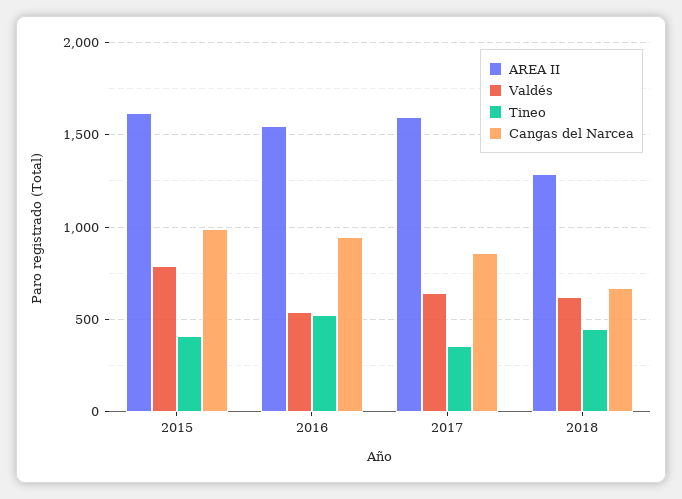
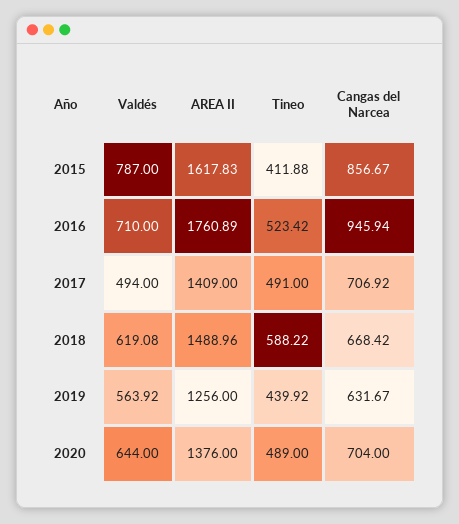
Cangas del Narcea, 2015: 1000 -> 856.67
AREA II, 2016: 1550 -> 1760.89
Valdés, 2016: 550 -> 710
AREA II, 2017: 1600 -> 1409
Valdés, 2017: 650 -> 494
Tineo, 2017: 350 -> 491
Cangas del Narcea, 2017: 850 -> 706.92
AREA II, 2018: 1300 -> 1488.96
Tineo, 2018: 450 -> 588.22
Valdés, 2019: none -> 563.92
AREA II, 2019: none -> 1256
Tineo, 2019: none -> 439.92
Cangas del Narcea, 2019: none -> 631.67
Valdés, 2020: none -> 644
AREA II, 2020: none -> 1376
Tineo, 2020: none -> 489
Cangas del Narcea, 2020: none -> 704

